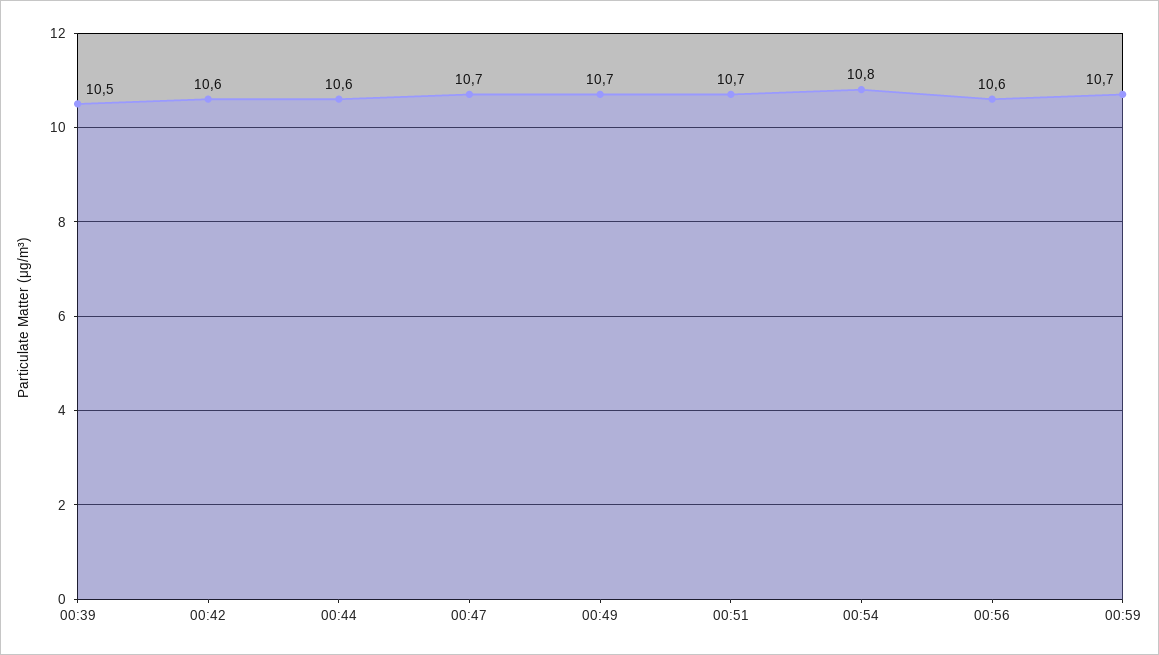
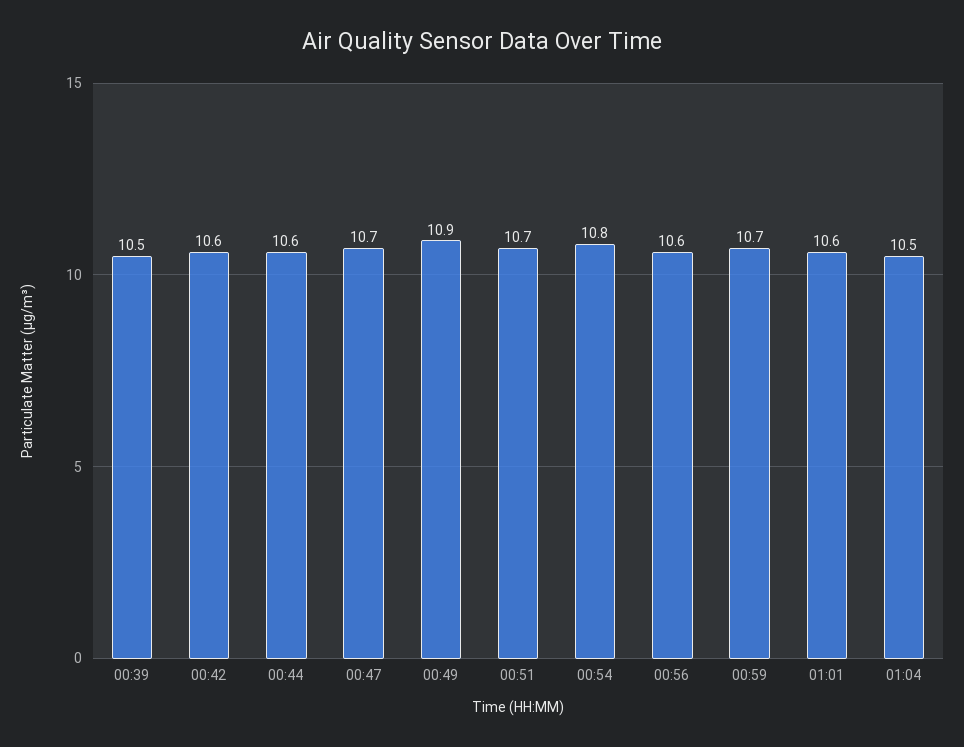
00:49: 10.7 -> 10.9
01:01: none -> 10.6
01:04: none -> 10.5

